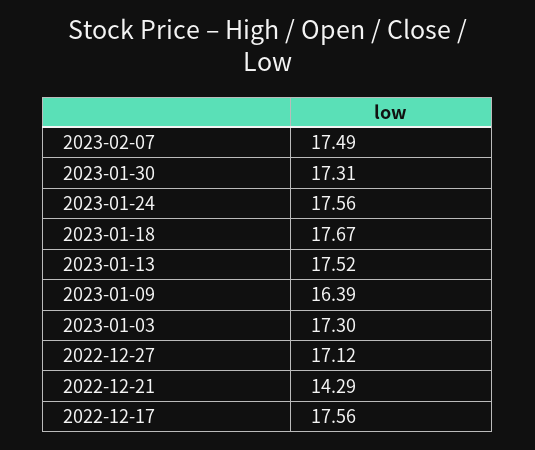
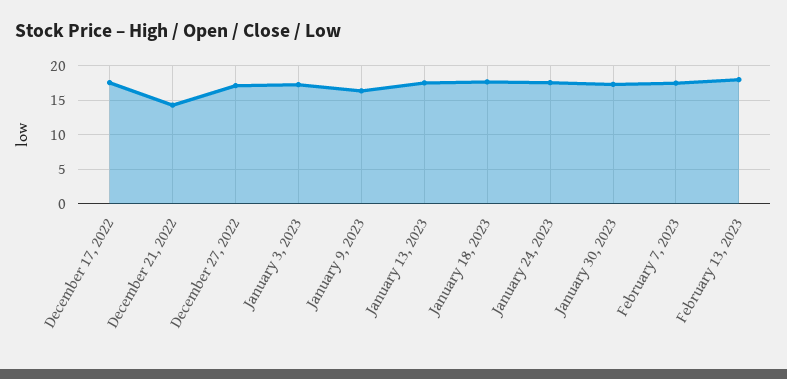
February 13, 2023: none -> 18

